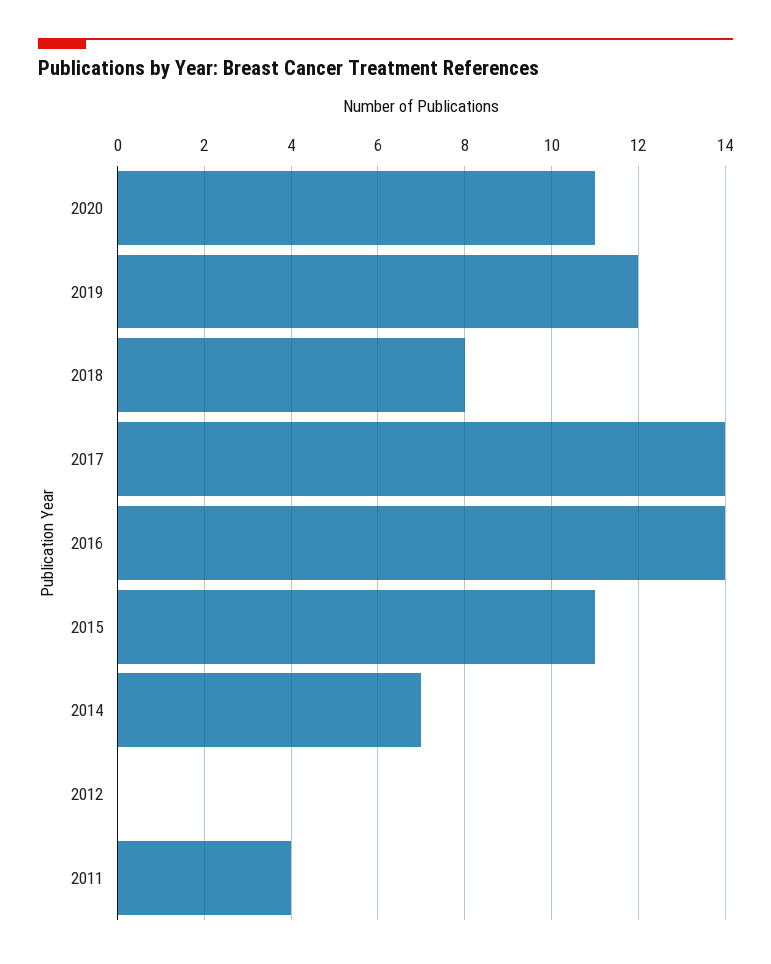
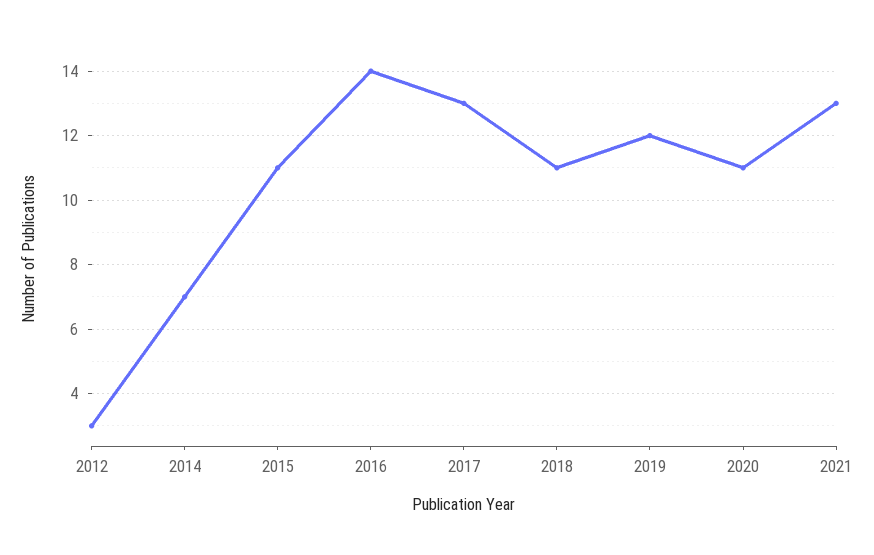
2018: 8 -> 11
2017: 14 -> 13
2012: 0 -> 3
2011: 4 -> none
2021: none -> 13

